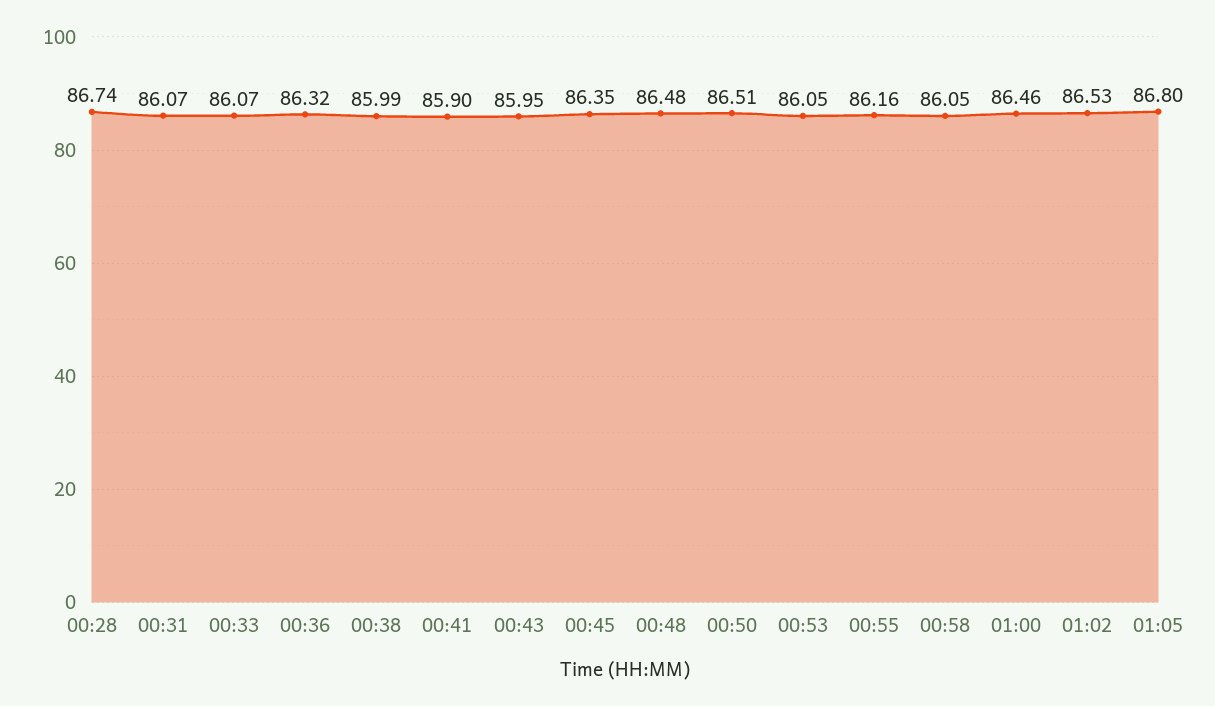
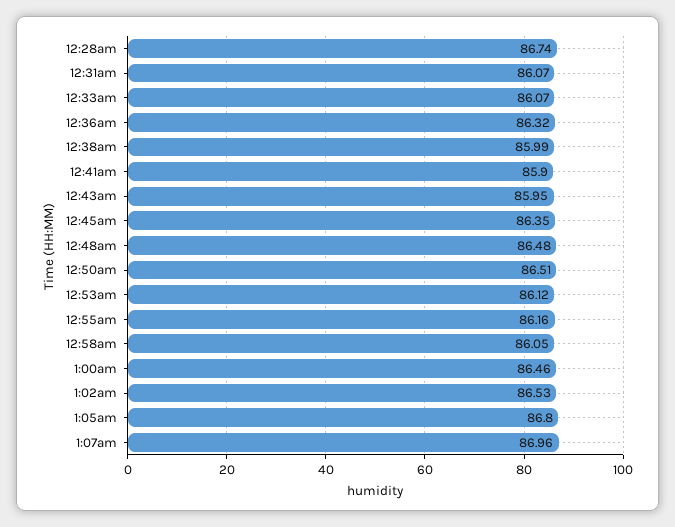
00:53: 86.05 -> 86.12
1:07am: none -> 86.96

